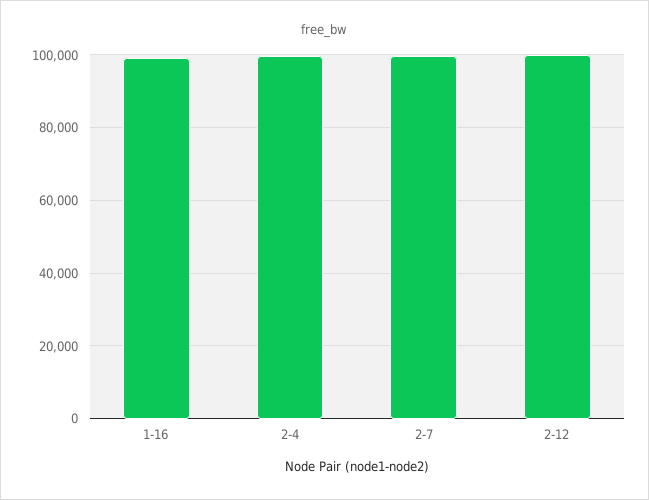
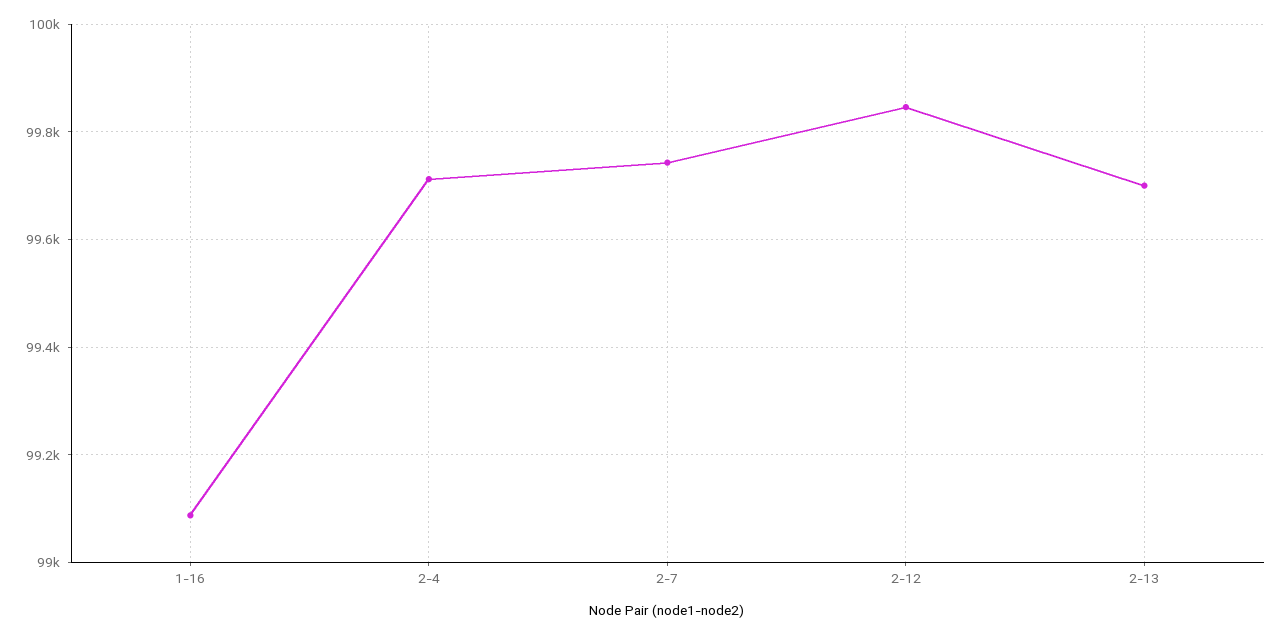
2-13: none -> 99700

